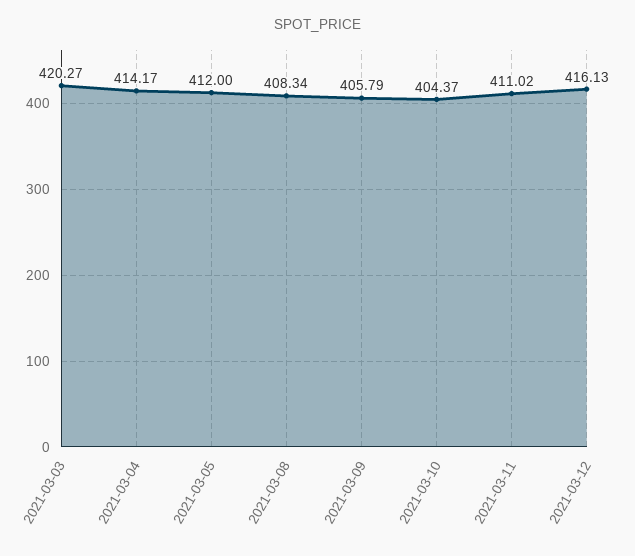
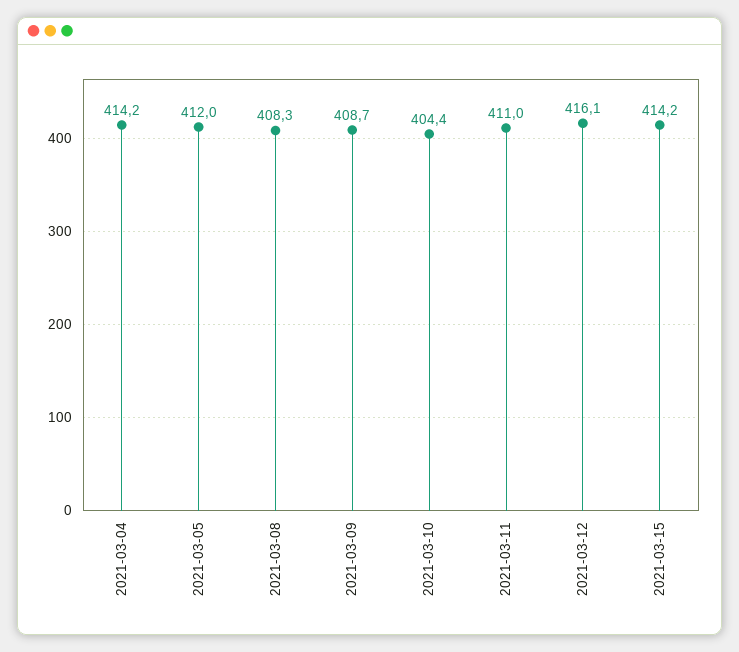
2021-03-03: 420.27 -> none
2021-03-09: 405.79 -> 408.7
2021-03-15: none -> 414.2

